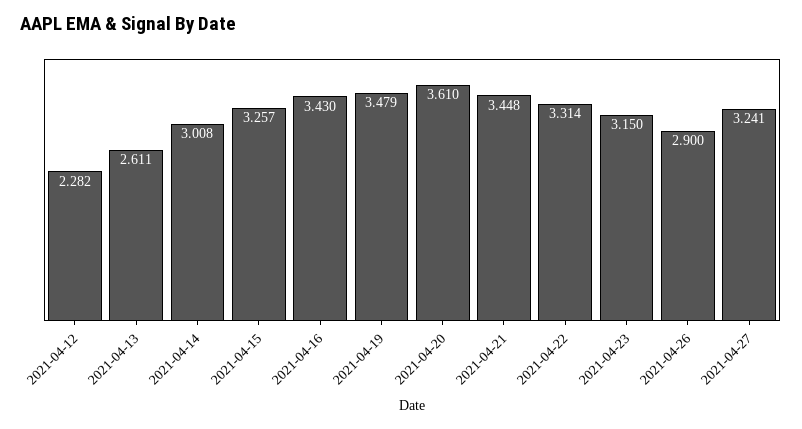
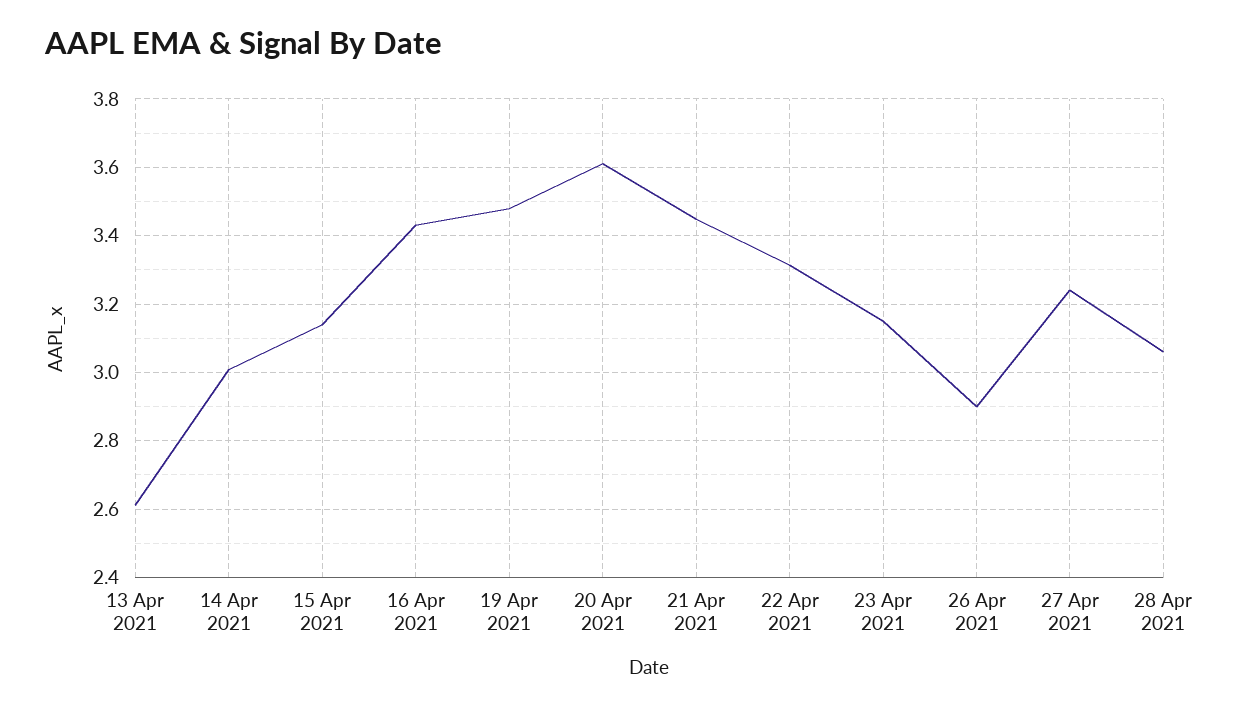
2021-04-12: 2.282 -> none
2021-04-15: 3.257 -> 3.14
28 Apr 2021: none -> 3.06

